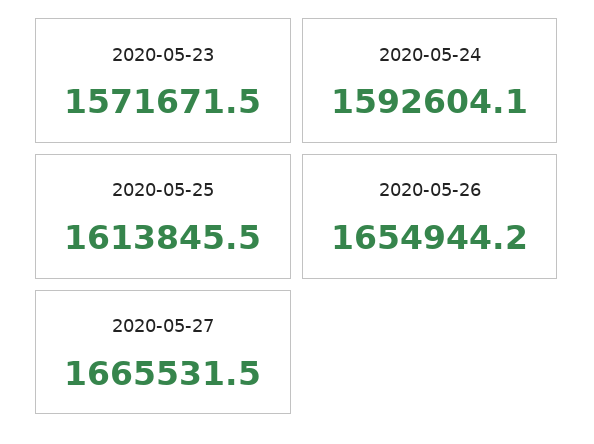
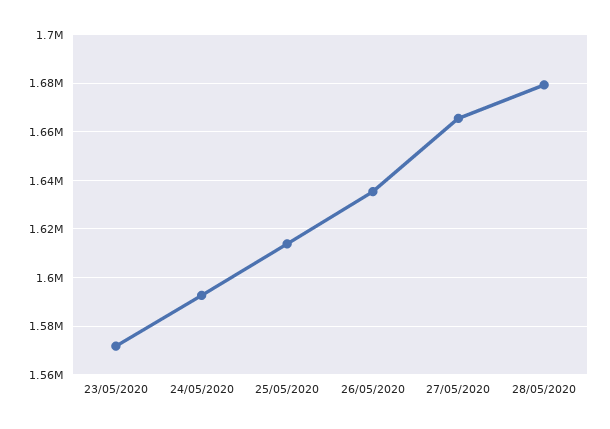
2020-05-26: 1654944.2 -> 1635000
28/05/2020: none -> 1680000

